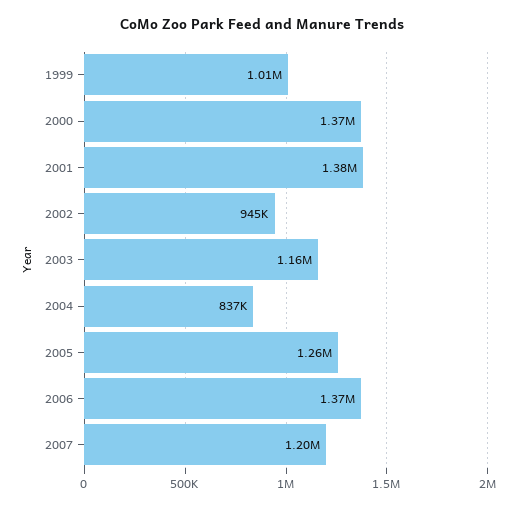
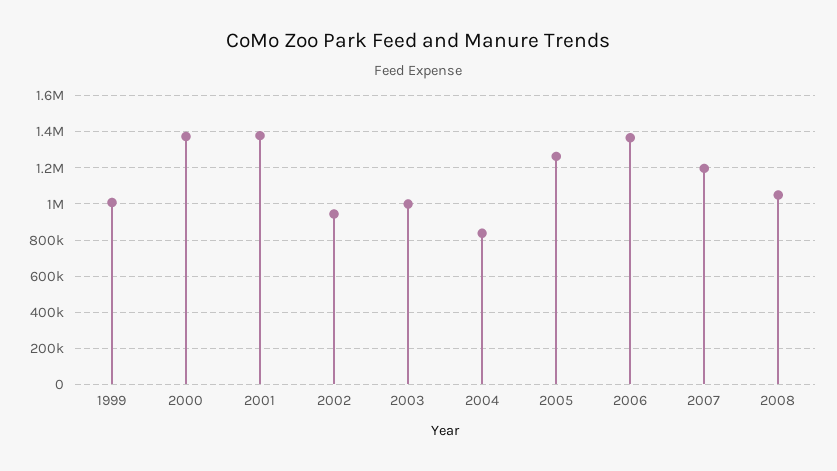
2003: 1160000 -> 1000000
2008: none -> 1050000

